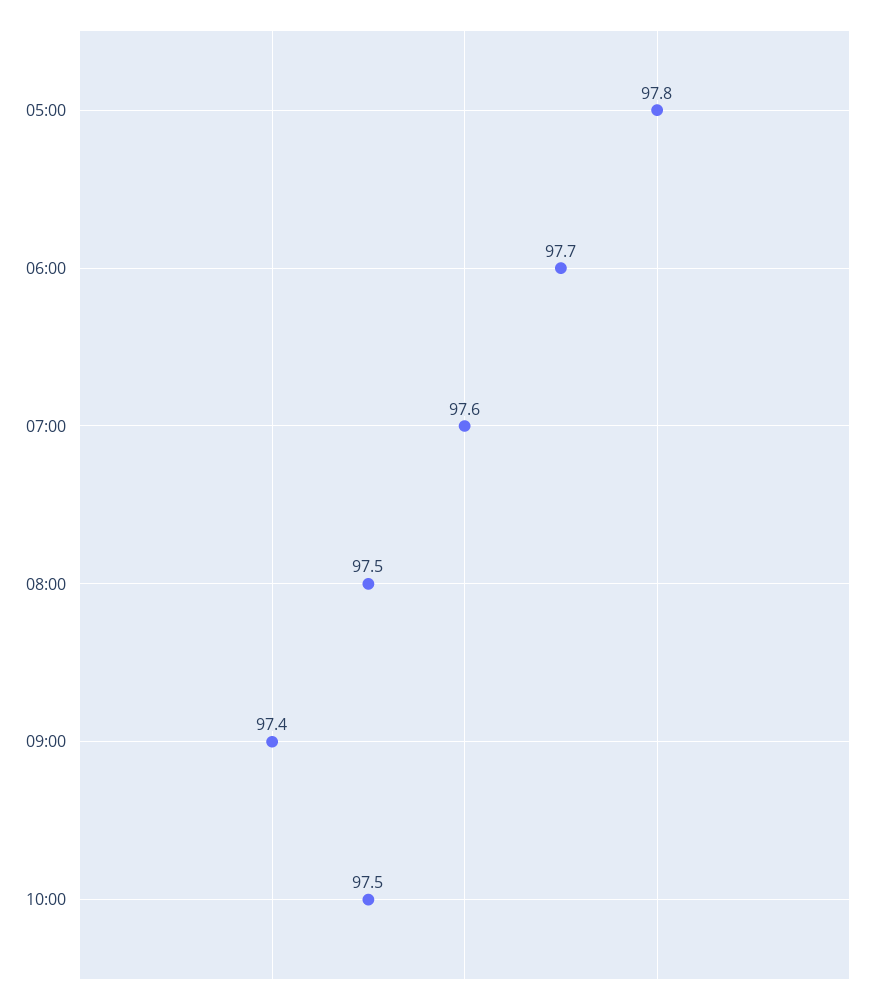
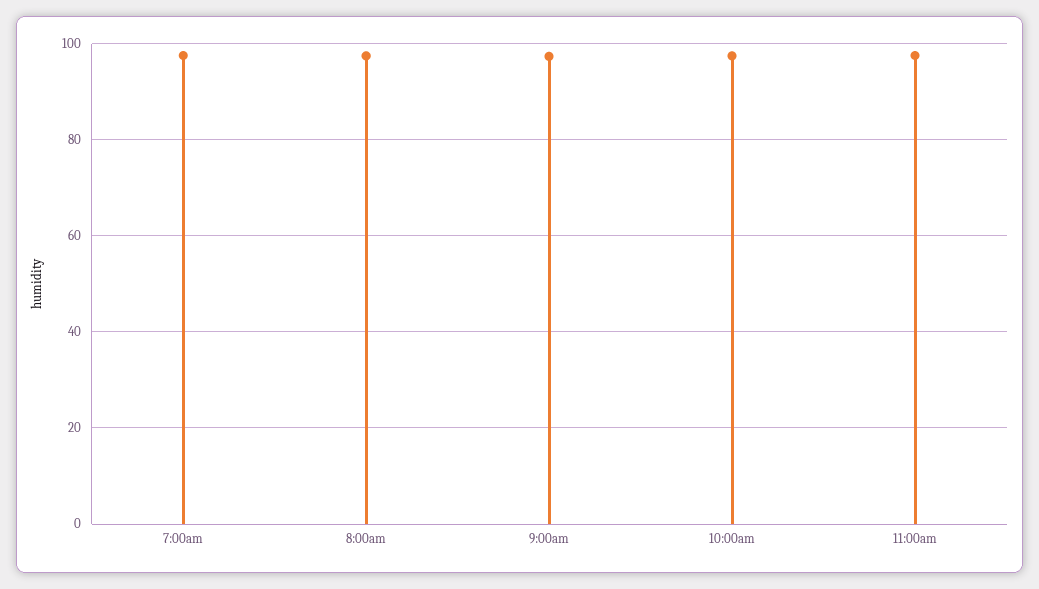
05:00: 97.8 -> none
06:00: 97.7 -> none
11:00am: none -> 98

